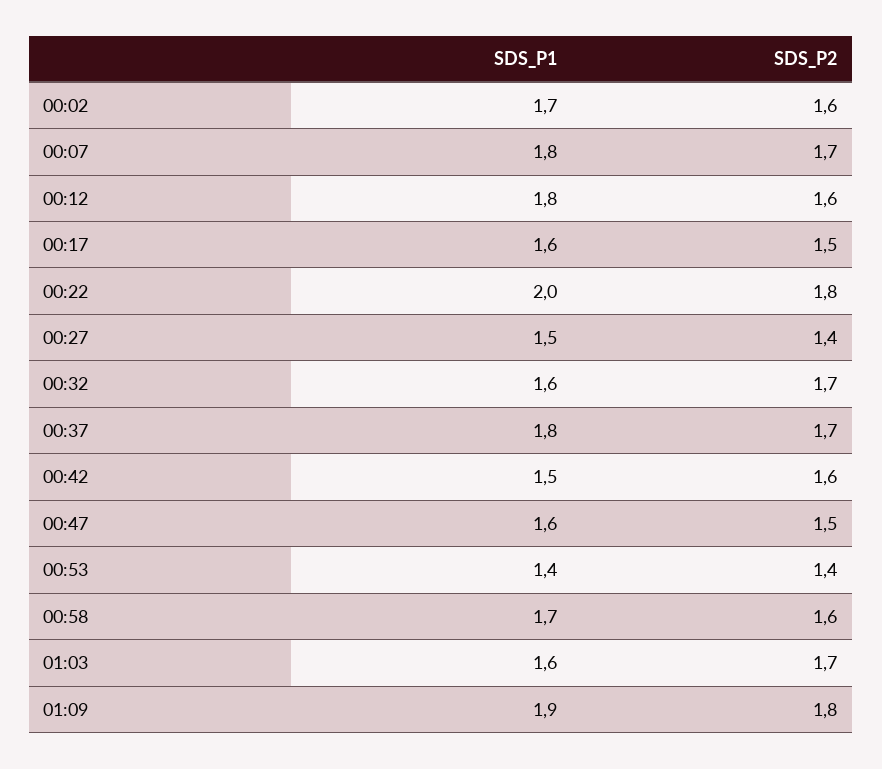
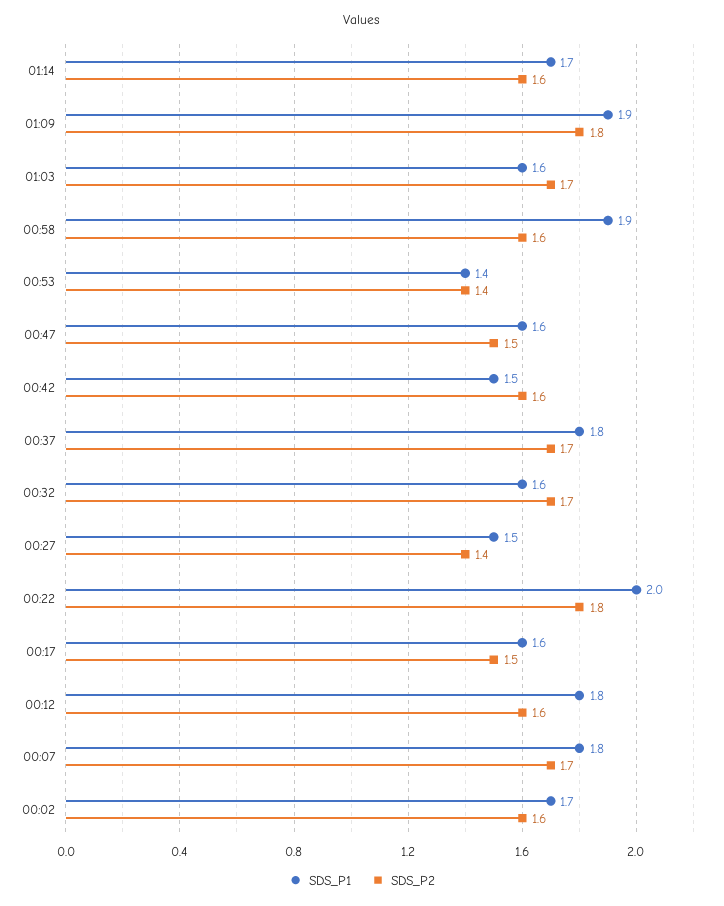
SDS_P1, 00:58: 1.7 -> 1.9
SDS_P1, 01:14: none -> 1.7
SDS_P2, 01:14: none -> 1.6

